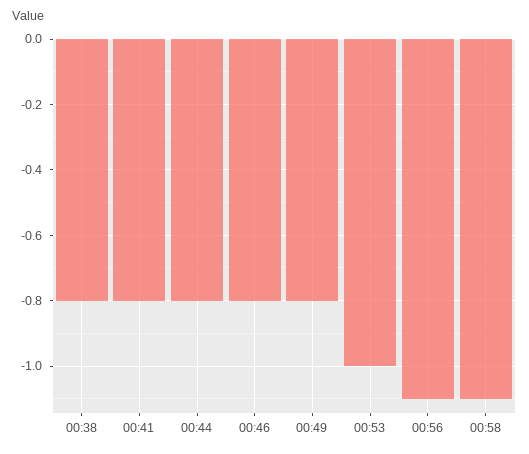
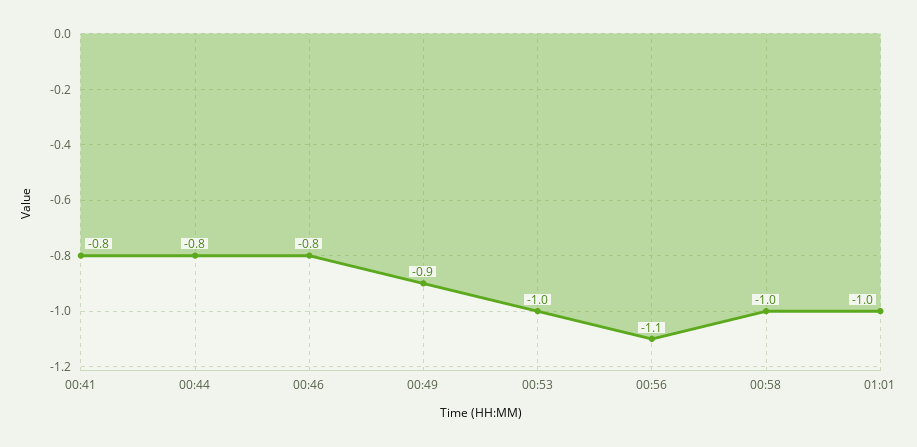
00:38: -0.8 -> none
00:49: -0.8 -> -0.9
00:58: -1.1 -> -1
01:01: none -> -1

